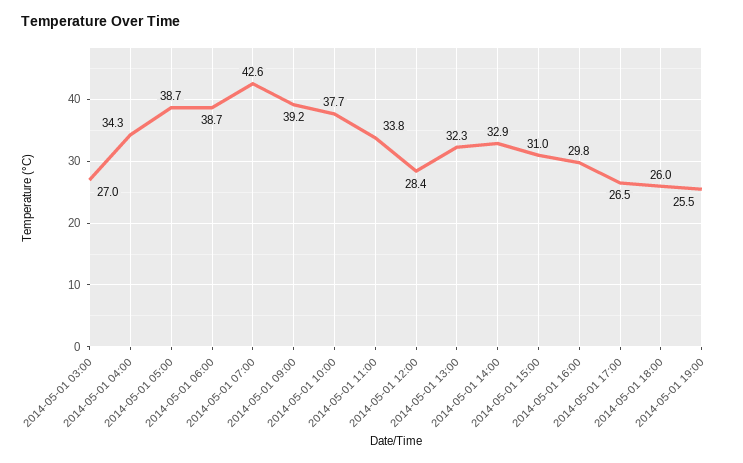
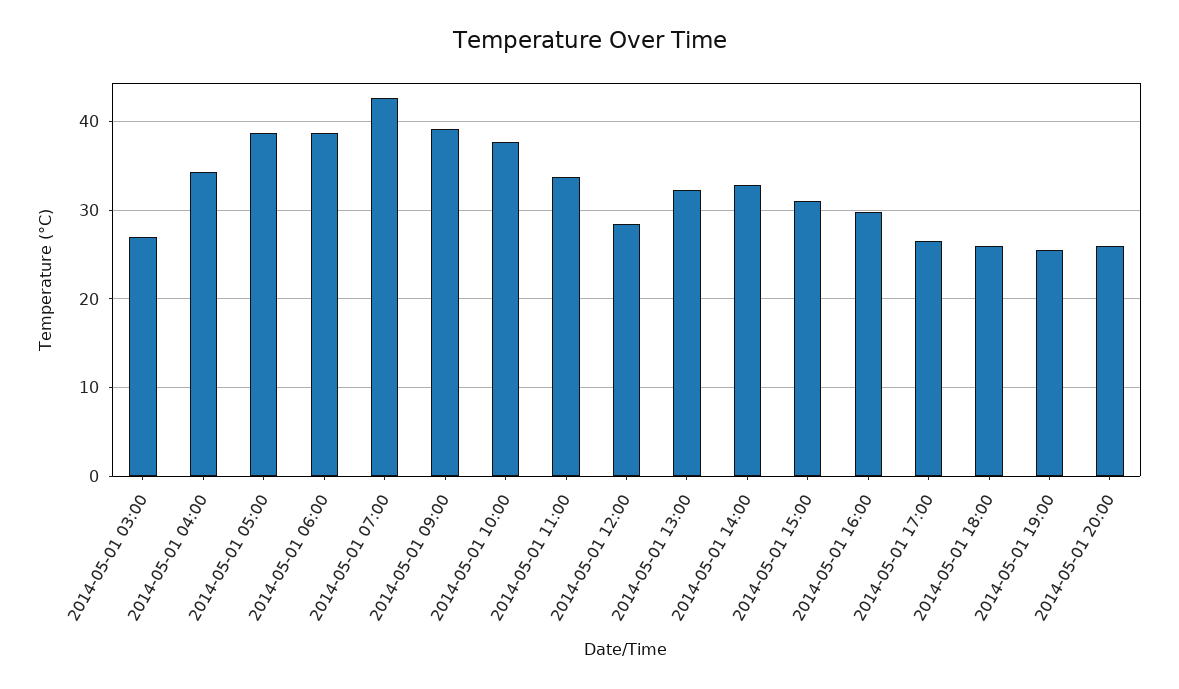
2014-05-01 20:00: none -> 26

